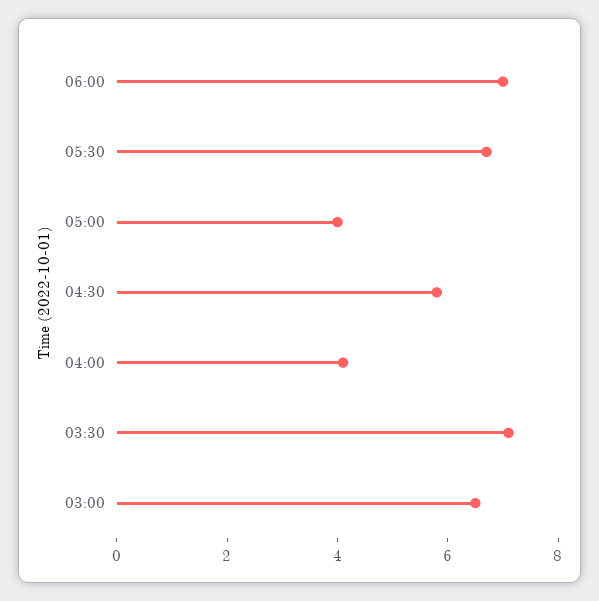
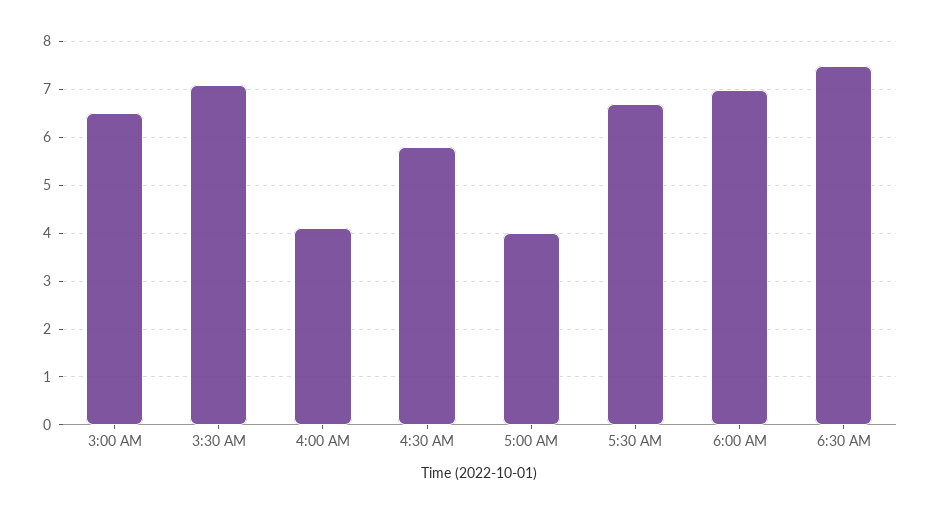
6:30 AM: none -> 7.5

